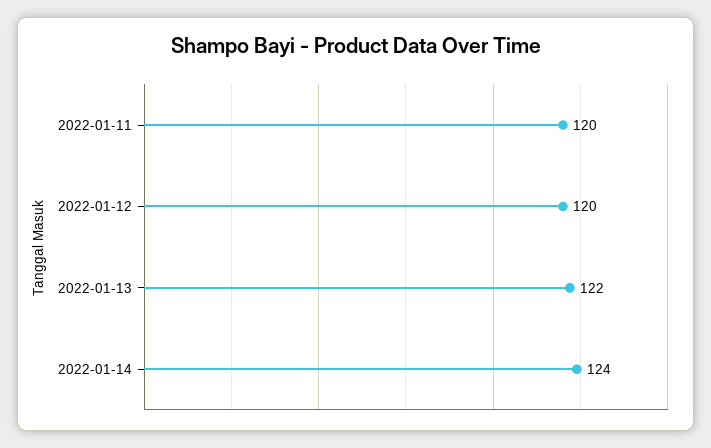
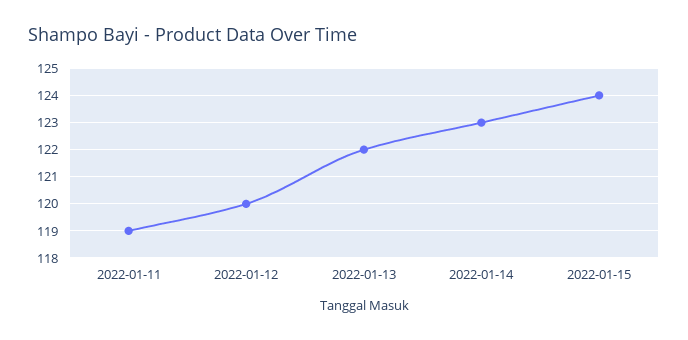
2022-01-11: 120 -> 119
2022-01-14: 124 -> 123
2022-01-15: none -> 124

